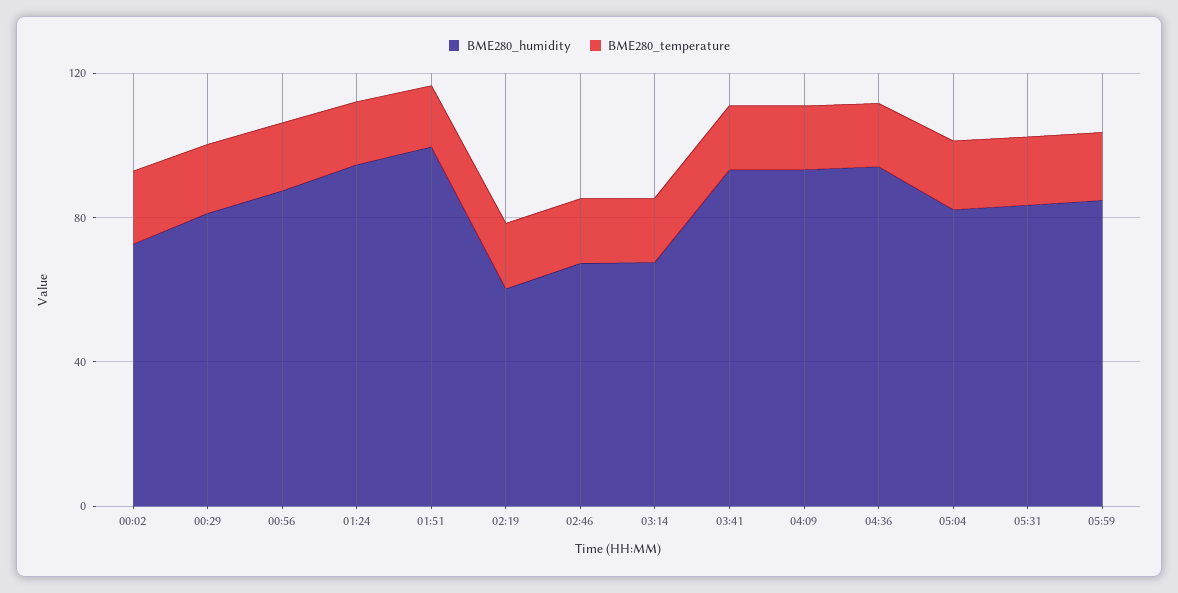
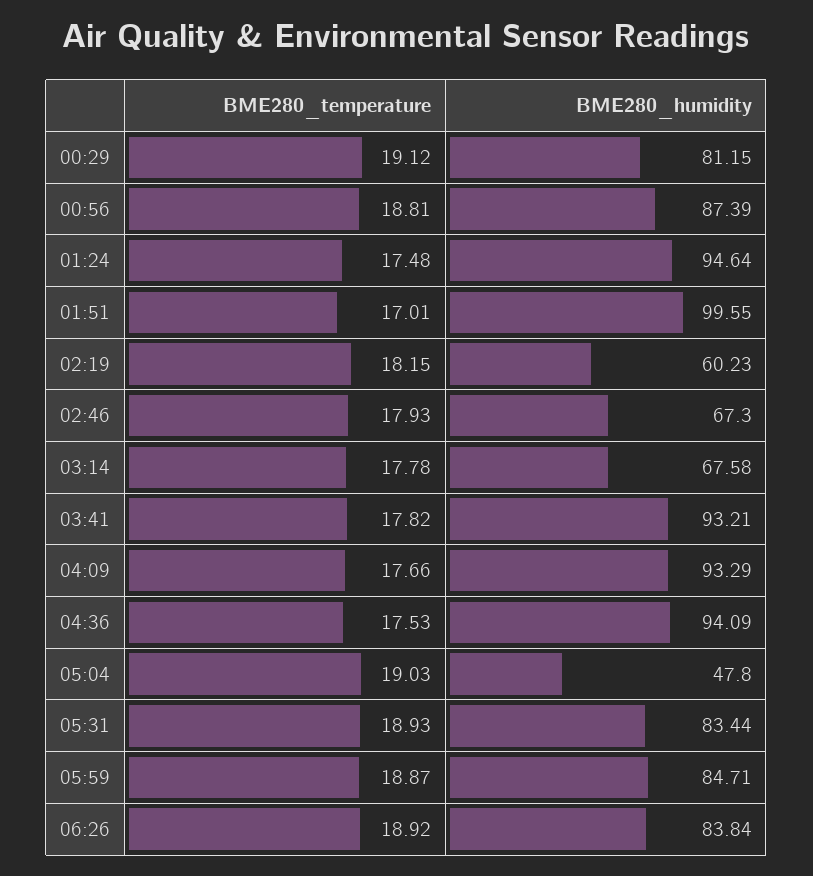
BME280_humidity, 00:02: 70 -> none
BME280_temperature, 00:02: 20 -> none
BME280_humidity, 05:04: 80 -> 47.8
BME280_temperature, 06:26: none -> 18.92
BME280_humidity, 06:26: none -> 83.84

